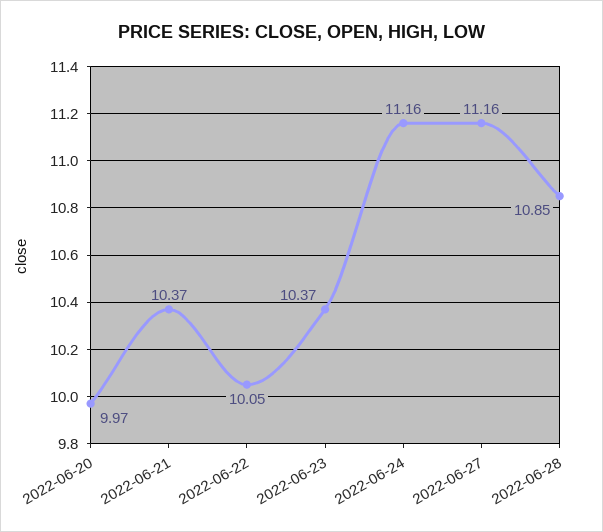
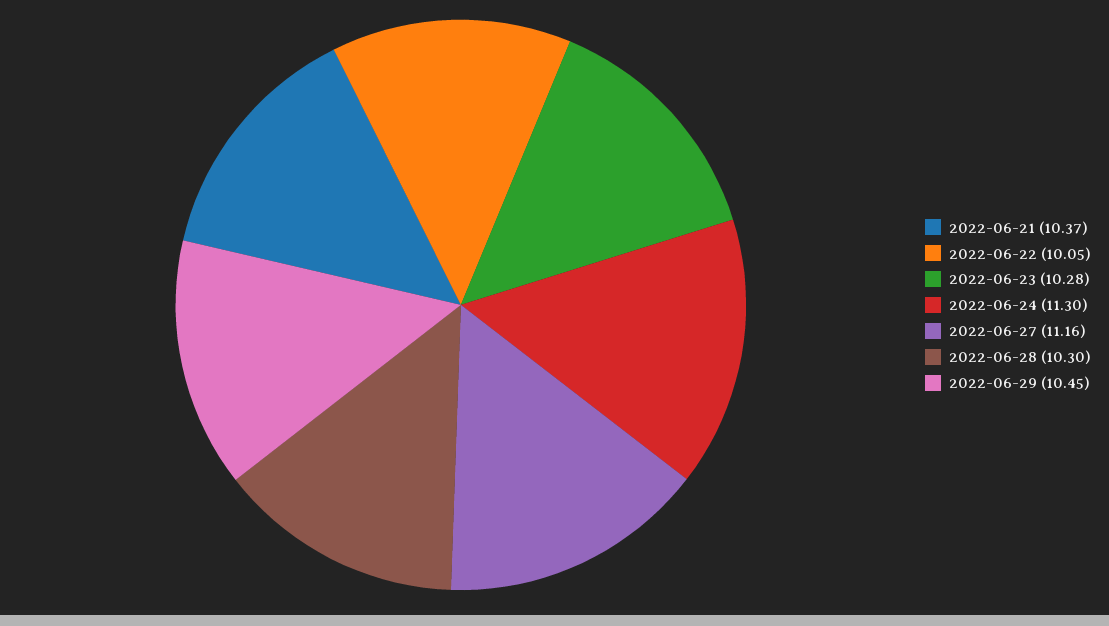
2022-06-20: 9.97 -> none
2022-06-23: 10.37 -> 10.28
2022-06-24: 11.16 -> 11.3
2022-06-28: 10.85 -> 10.3
2022-06-29: none -> 10.45

